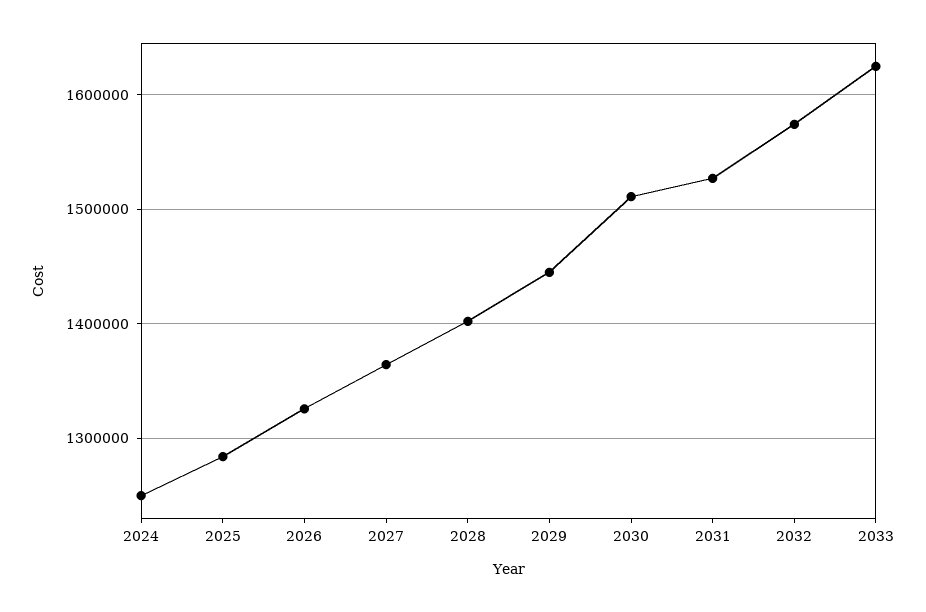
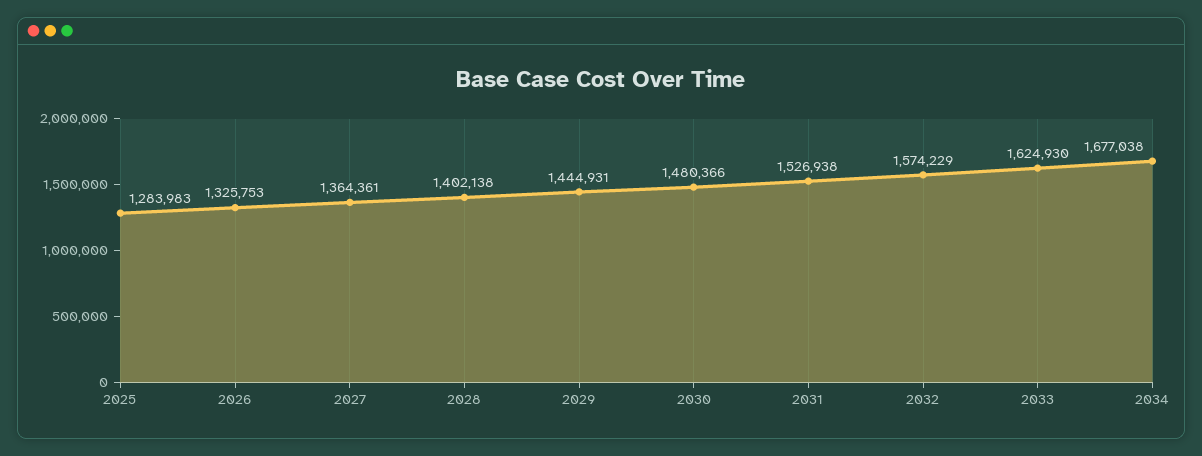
2024: 1250000 -> none
2030: 1510000 -> 1480366
2034: none -> 1677038

